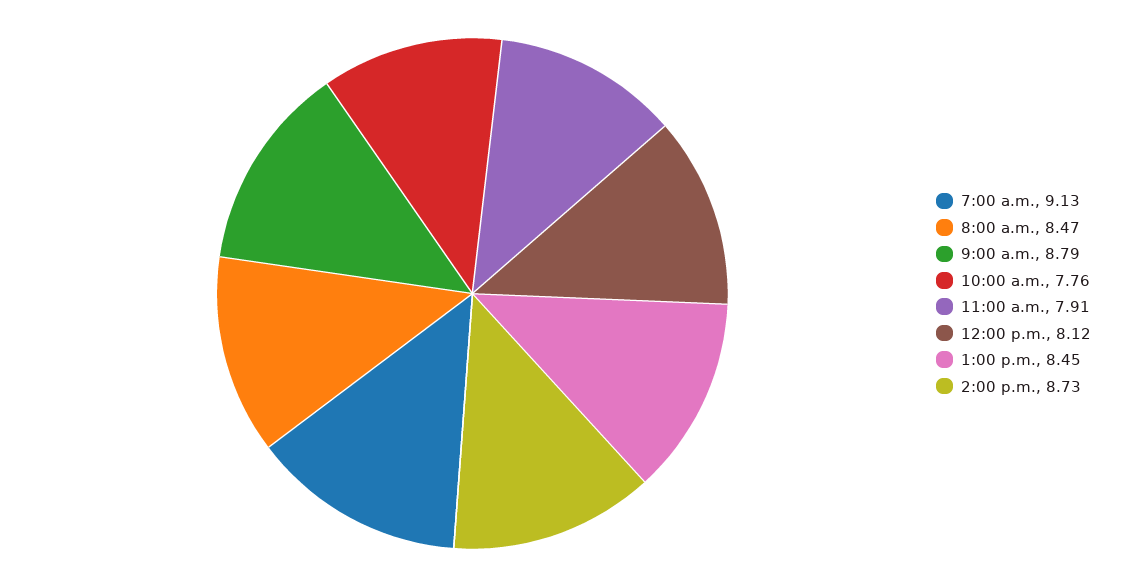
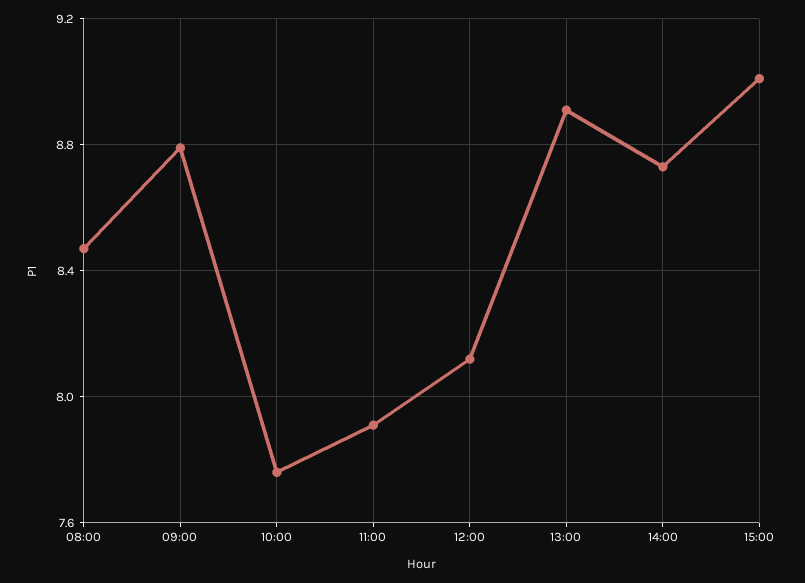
7:00 a.m.: 9.13 -> none
1:00 p.m.: 8.45 -> 8.9
15:00: none -> 9

